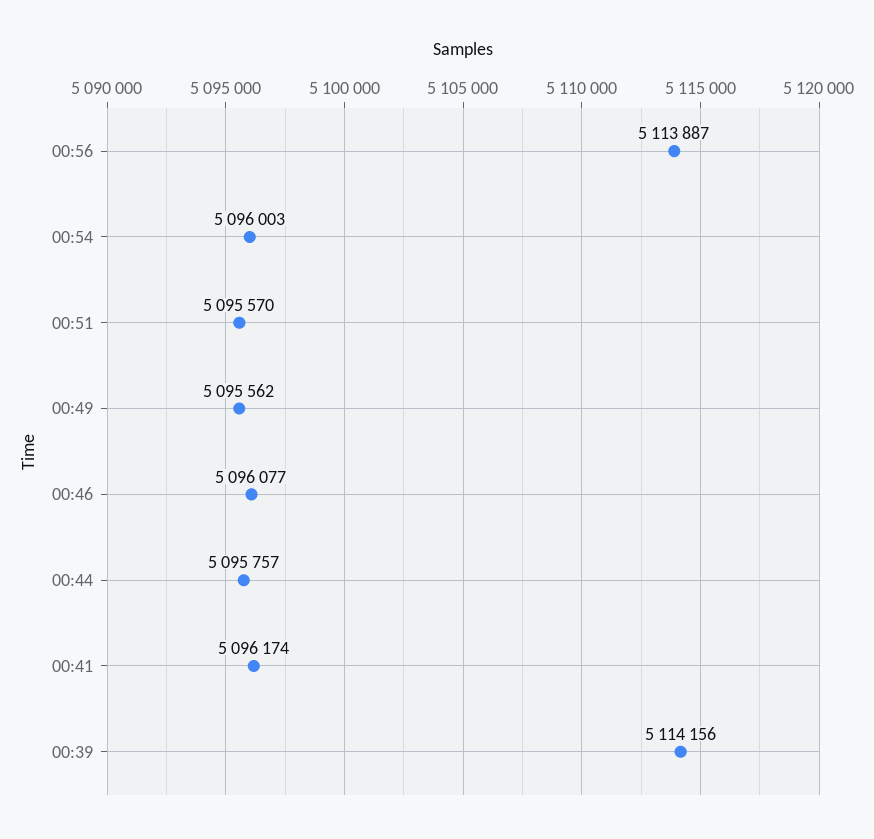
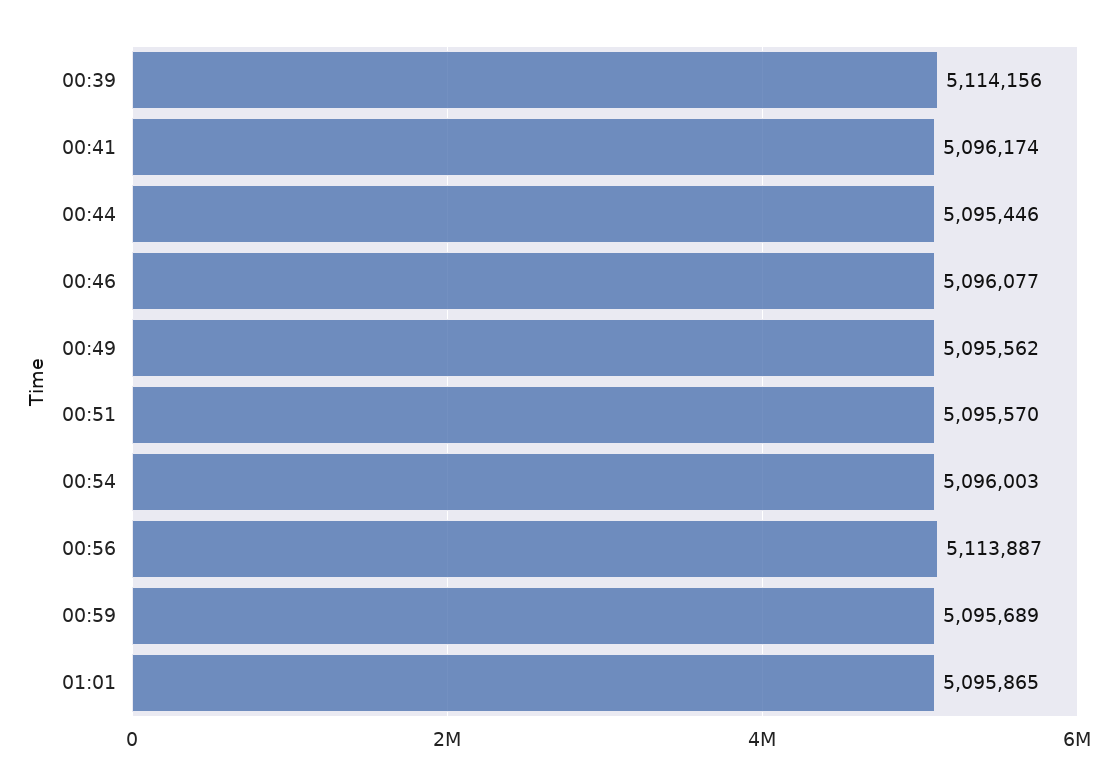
00:44: 5095757 -> 5095446
00:59: none -> 5095689
01:01: none -> 5095865

